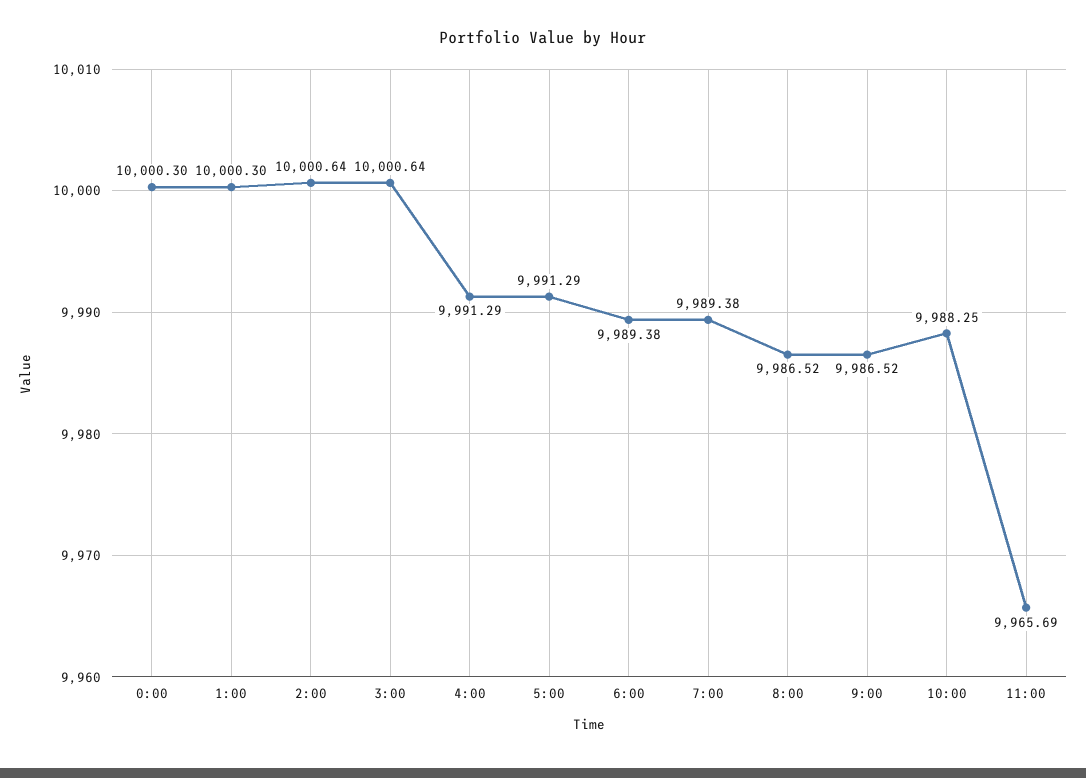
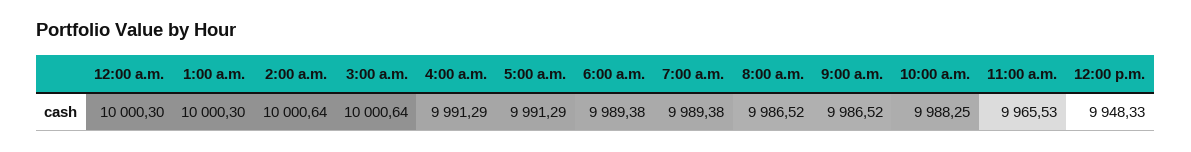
11:00: 9965.69 -> 9965.53
12:00 p.m.: none -> 9948.33

